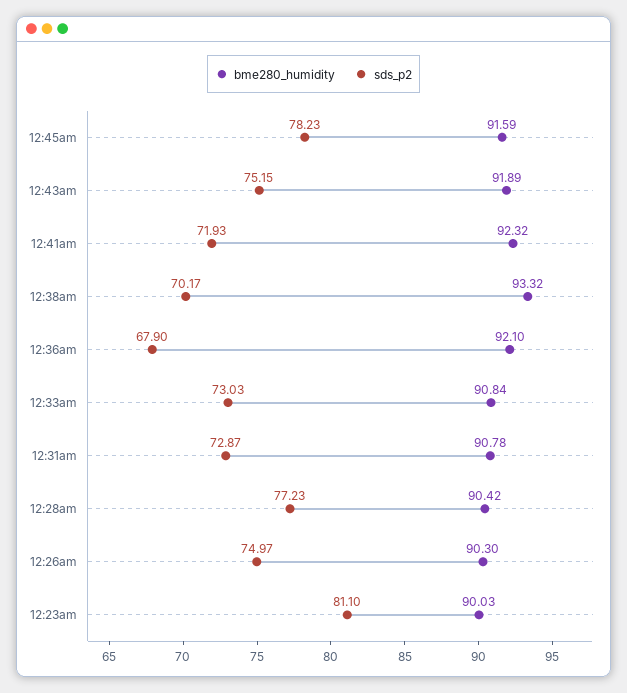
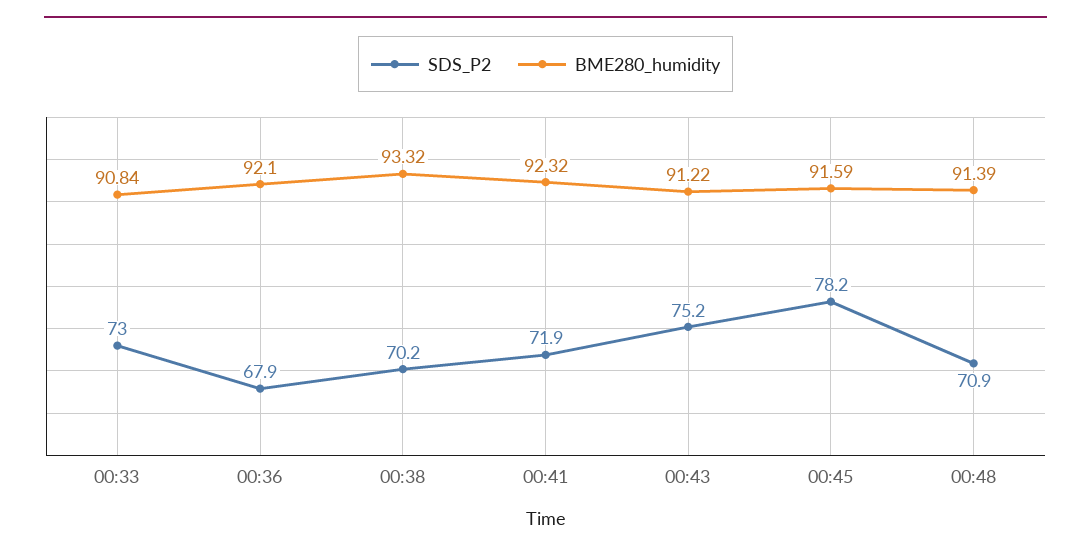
bme280_humidity, 12:43am: 91.89 -> 91.22
bme280_humidity, 12:31am: 90.78 -> none
sds_p2, 12:31am: 72.87 -> none
bme280_humidity, 12:28am: 90.42 -> none
sds_p2, 12:28am: 77.23 -> none
bme280_humidity, 12:26am: 90.3 -> none
sds_p2, 12:26am: 74.97 -> none
bme280_humidity, 12:23am: 90.03 -> none
sds_p2, 12:23am: 81.1 -> none
sds_p2, 00:48: none -> 70.9
bme280_humidity, 00:48: none -> 91.39

